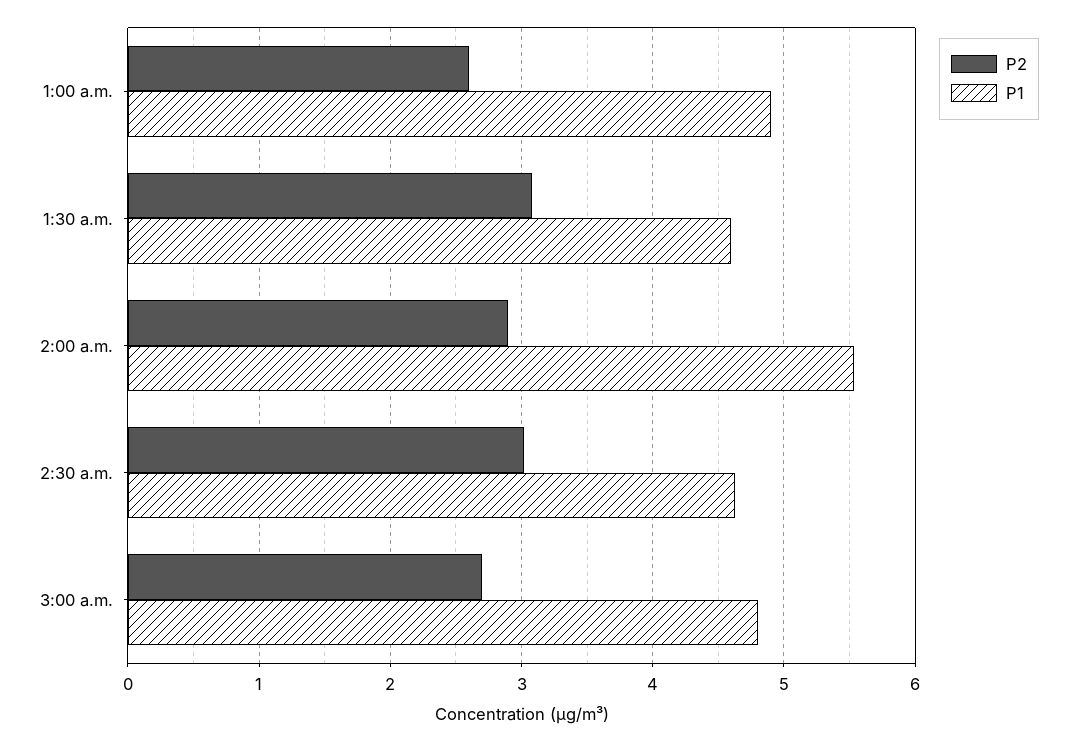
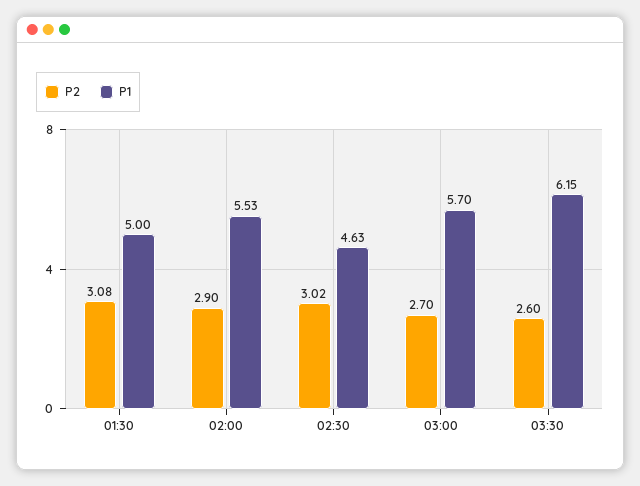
P2, 1:00 a.m.: 2.6 -> none
P1, 1:00 a.m.: 4.9 -> none
P1, 1:30 a.m.: 4.6 -> 5
P1, 3:00 a.m.: 4.8 -> 5.7
P2, 03:30: none -> 2.6
P1, 03:30: none -> 6.15

